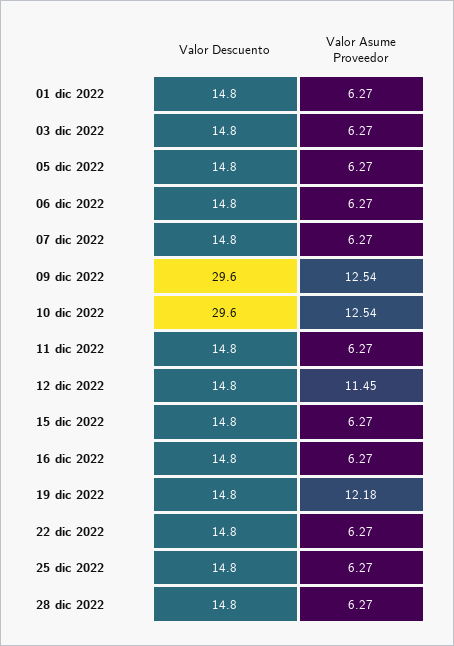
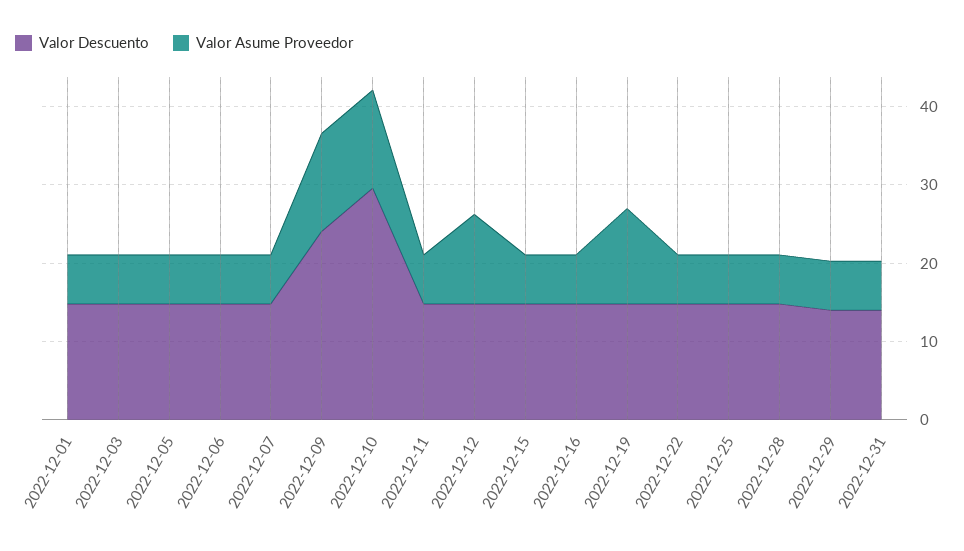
Valor Descuento, 09 dic 2022: 29.6 -> 24
Valor Descuento, 2022-12-29: none -> 14
Valor Asume Proveedor, 2022-12-29: none -> 6
Valor Descuento, 2022-12-31: none -> 14
Valor Asume Proveedor, 2022-12-31: none -> 6

